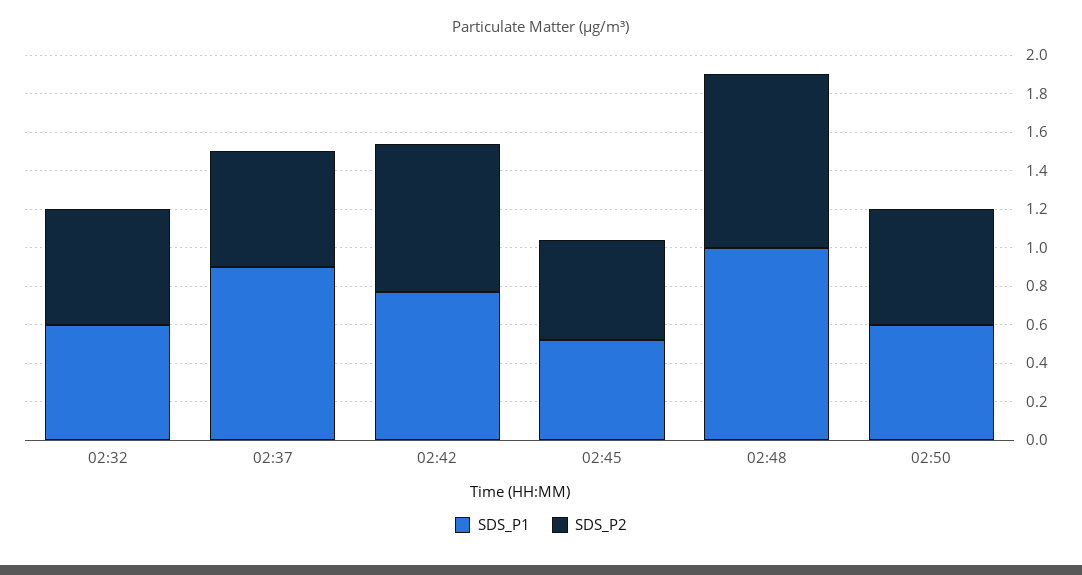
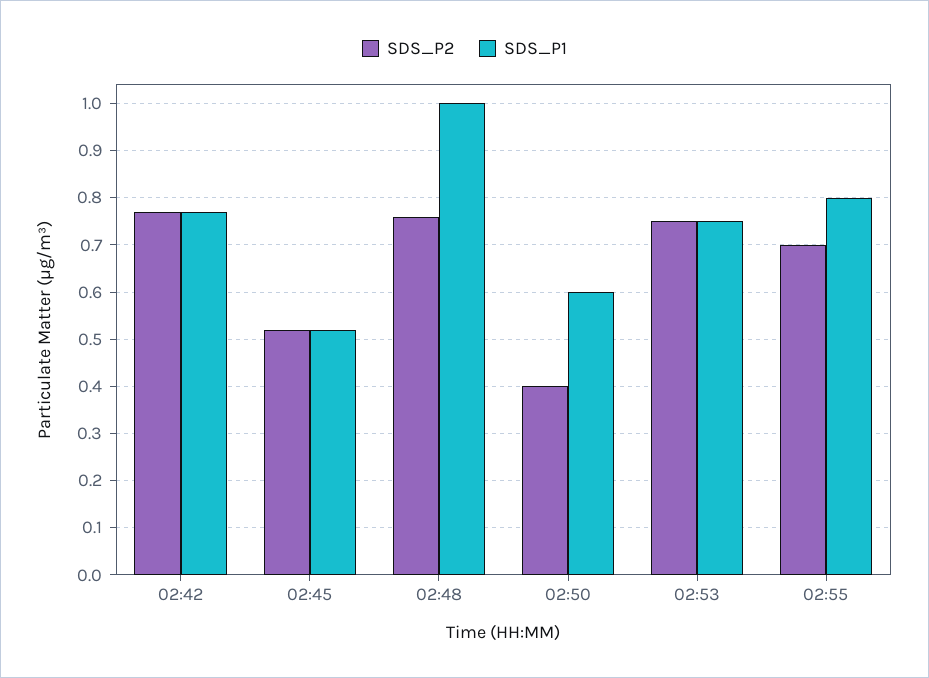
SDS_P1, 02:32: 0.6 -> none
SDS_P2, 02:32: 0.6 -> none
SDS_P1, 02:37: 0.9 -> none
SDS_P2, 02:37: 0.6 -> none
SDS_P2, 02:48: 0.9 -> 0.75
SDS_P2, 02:50: 0.6 -> 0.4
SDS_P2, 02:53: none -> 0.75
SDS_P1, 02:53: none -> 0.75
SDS_P2, 02:55: none -> 0.7
SDS_P1, 02:55: none -> 0.8

